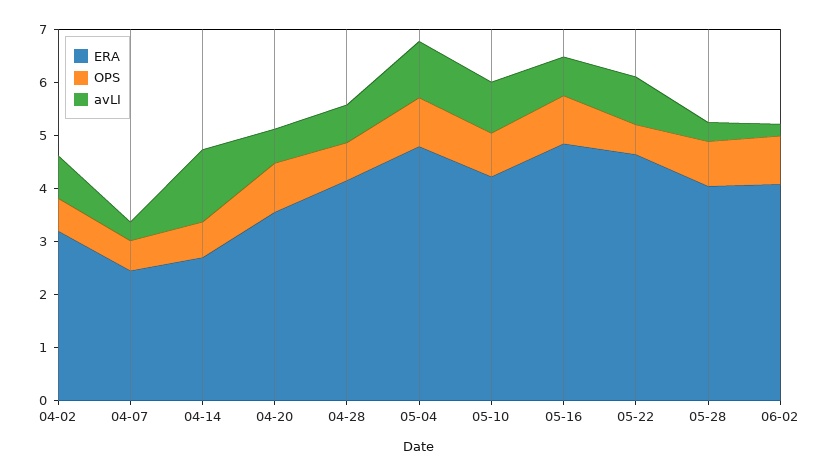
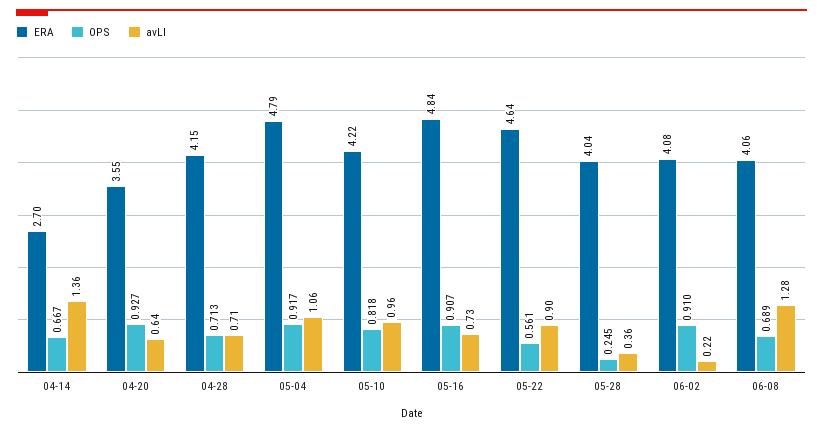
ERA, 04-02: 3.2 -> none
OPS, 04-02: 0.6 -> none
avLI, 04-02: 0.8 -> none
ERA, 04-07: 2.4 -> none
OPS, 04-07: 0.6 -> none
avLI, 04-07: 0.4 -> none
OPS, 05-28: 0.8 -> 0.245
ERA, 06-08: none -> 4.06
OPS, 06-08: none -> 0.689
avLI, 06-08: none -> 1.28

